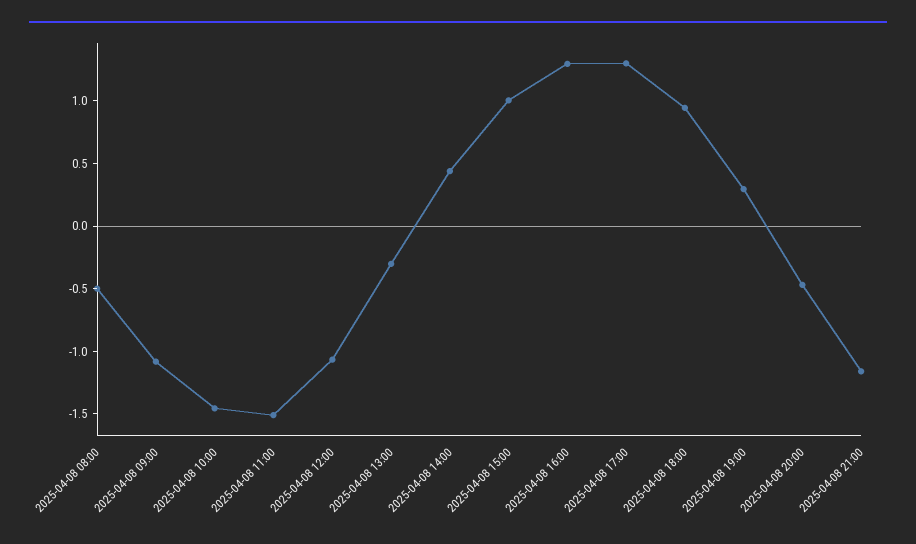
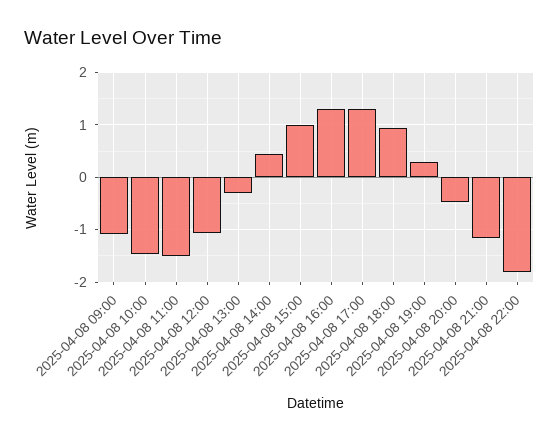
2025-04-08 08:00: -0.5 -> none
2025-04-08 22:00: none -> -1.8

